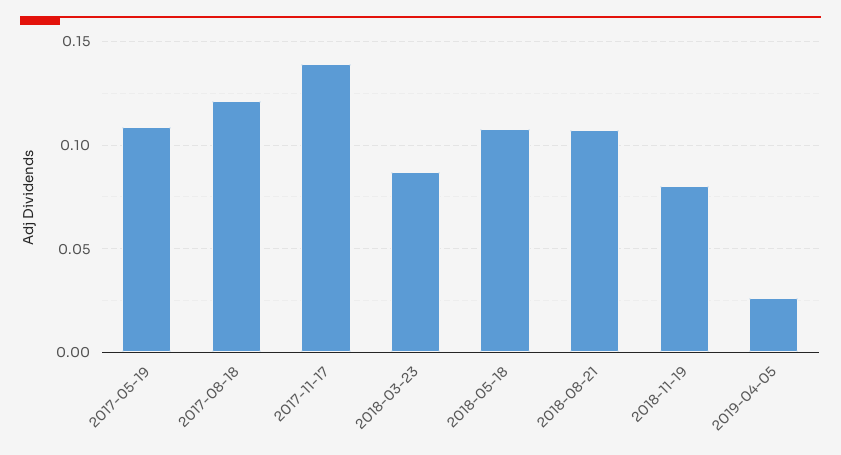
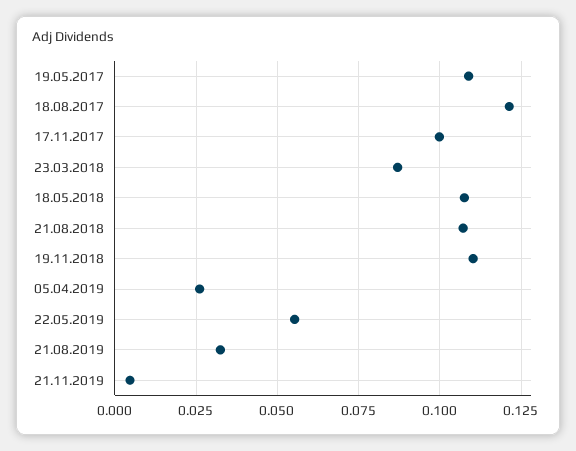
2017-11-17: 0.14 -> 0.1
2018-11-19: 0.08 -> 0.11
22.05.2019: none -> 0.055
21.08.2019: none -> 0.0325
21.11.2019: none -> 0.005

